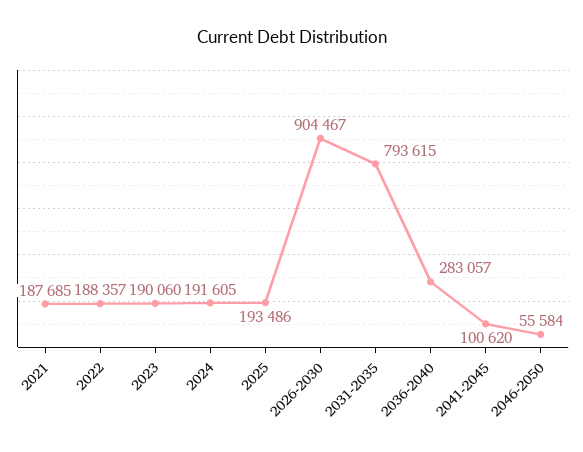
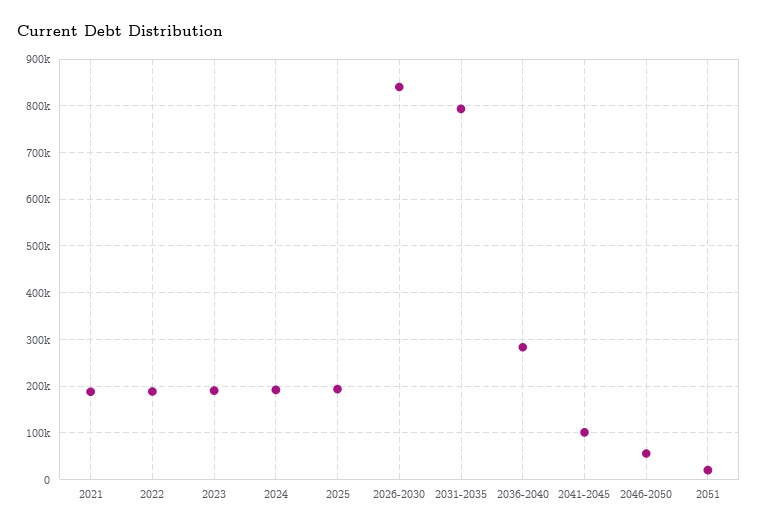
2026-2030: 904467 -> 840000
2051: none -> 20000

